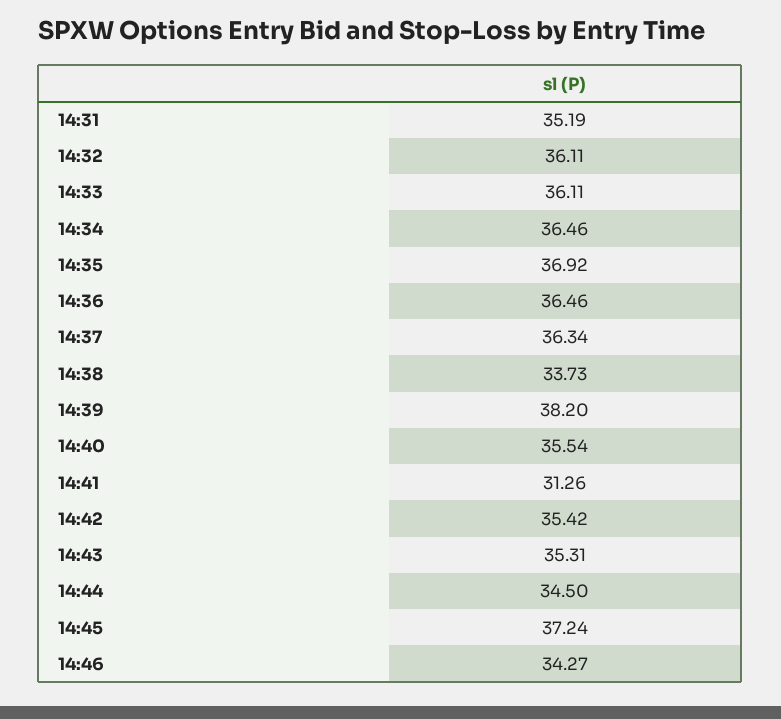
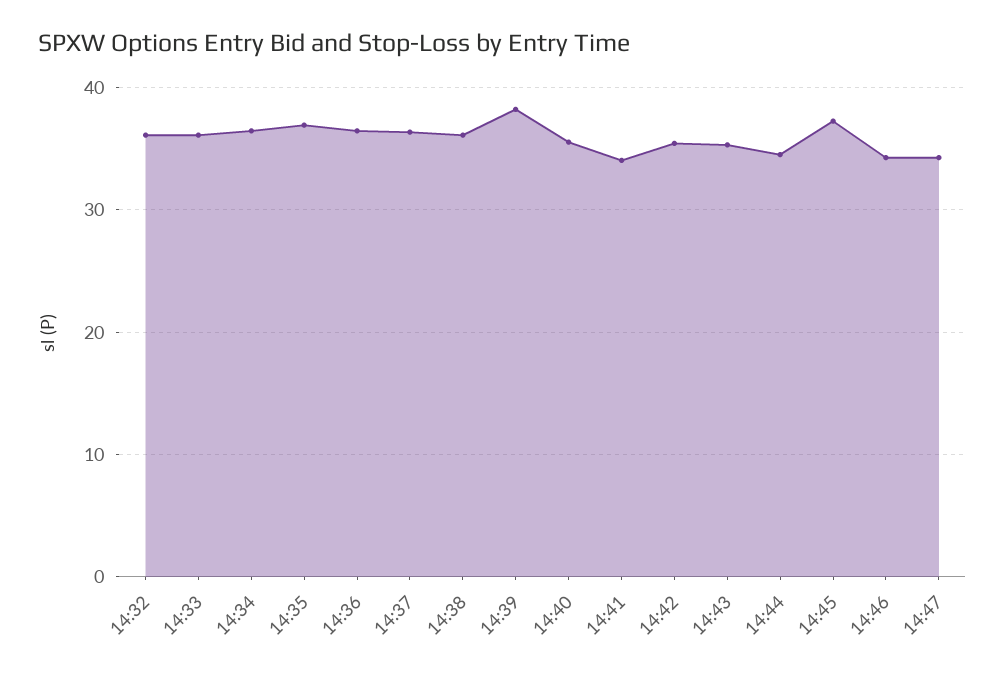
14:31: 35.19 -> none
14:38: 33.73 -> 36
14:41: 31.26 -> 34
14:47: none -> 34

